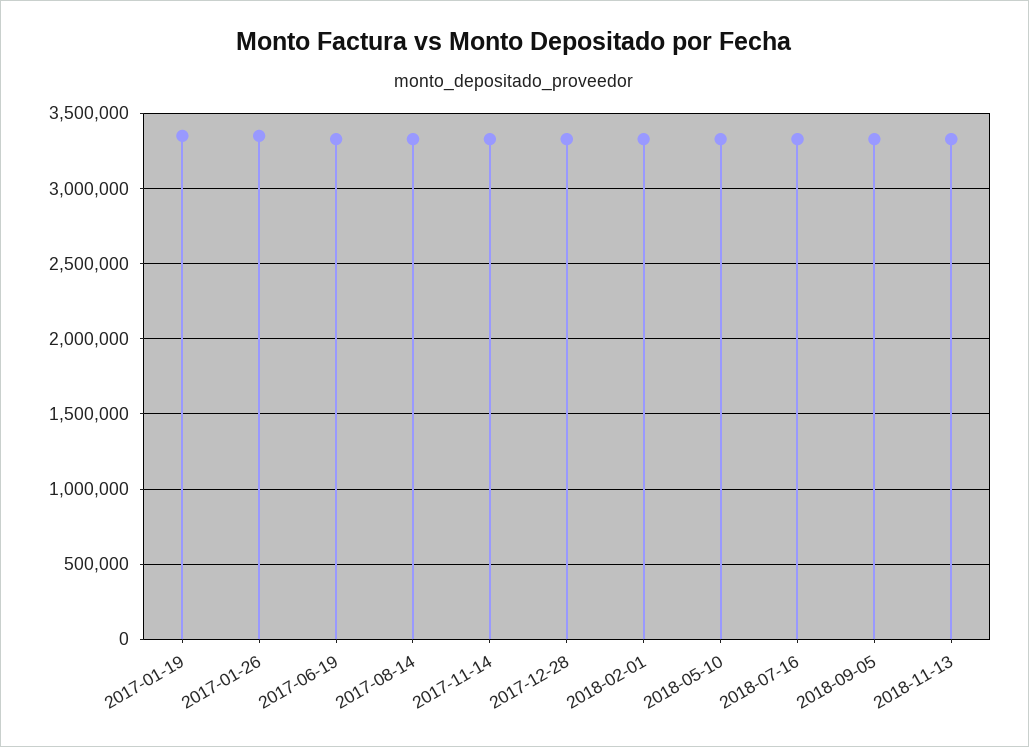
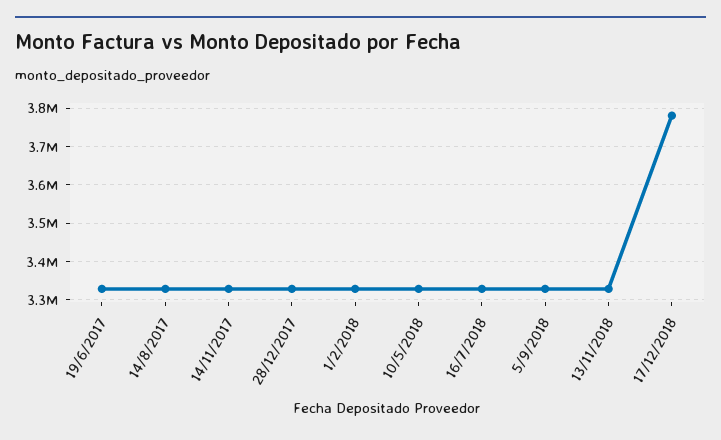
2017-01-19: 3350000 -> none
2017-01-26: 3350000 -> none
17/12/2018: none -> 3780000

